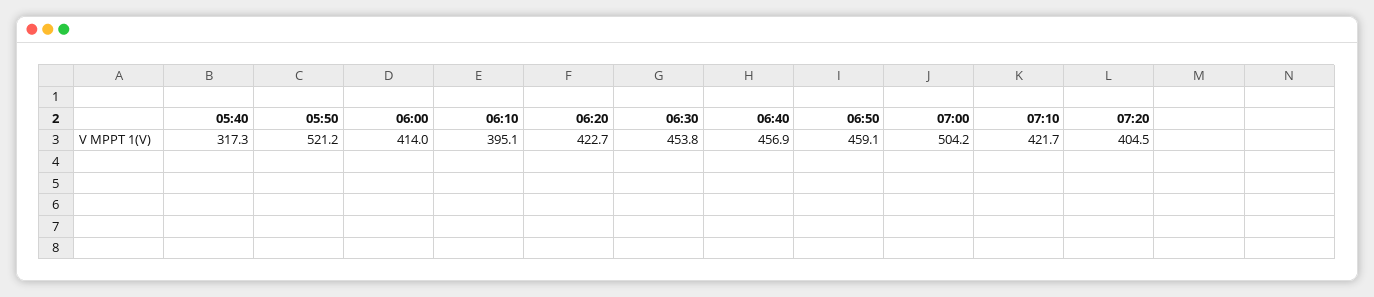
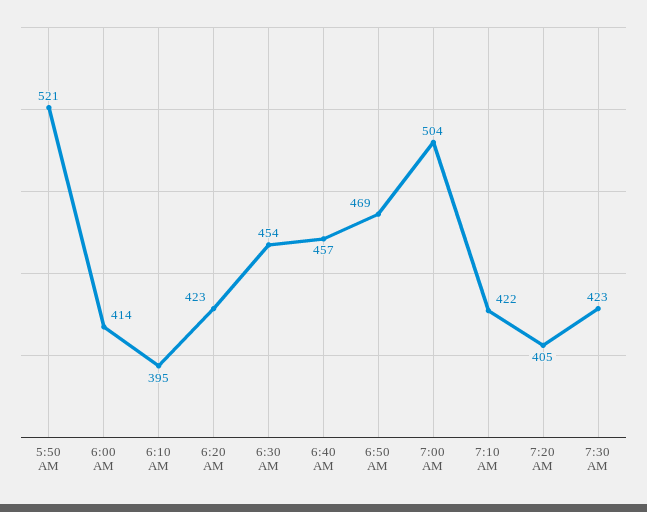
05:40: 317.3 -> none
06:50: 459.1 -> 469
7:30 AM: none -> 423

